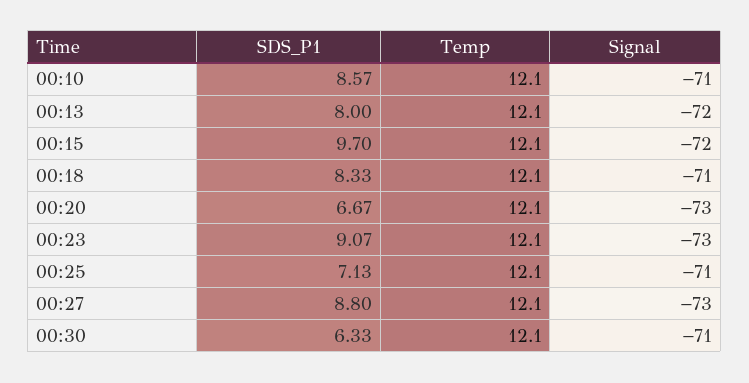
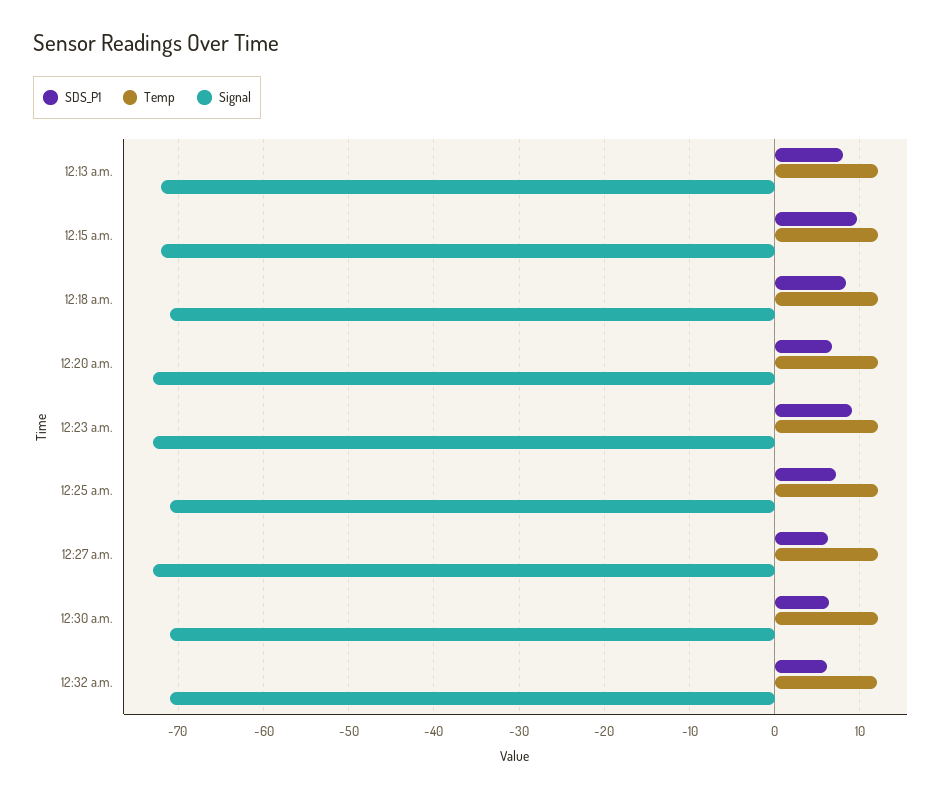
SDS_P1, 00:10: 8.57 -> none
Temp, 00:10: 12.1 -> none
Signal, 00:10: -71 -> none
SDS_P1, 00:27: 8.8 -> 6
SDS_P1, 12:32 a.m.: none -> 6
Temp, 12:32 a.m.: none -> 12
Signal, 12:32 a.m.: none -> -71

